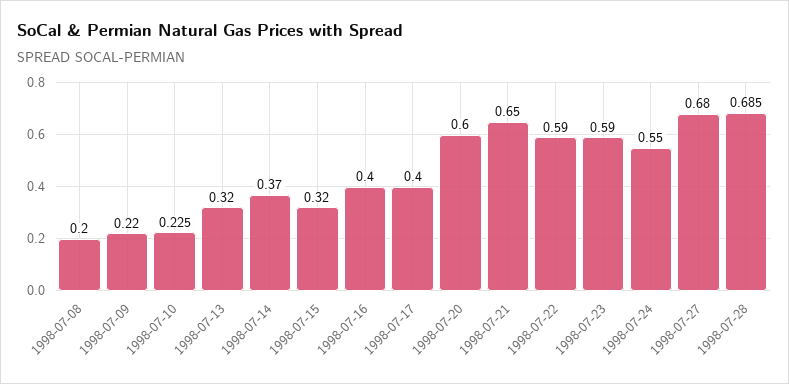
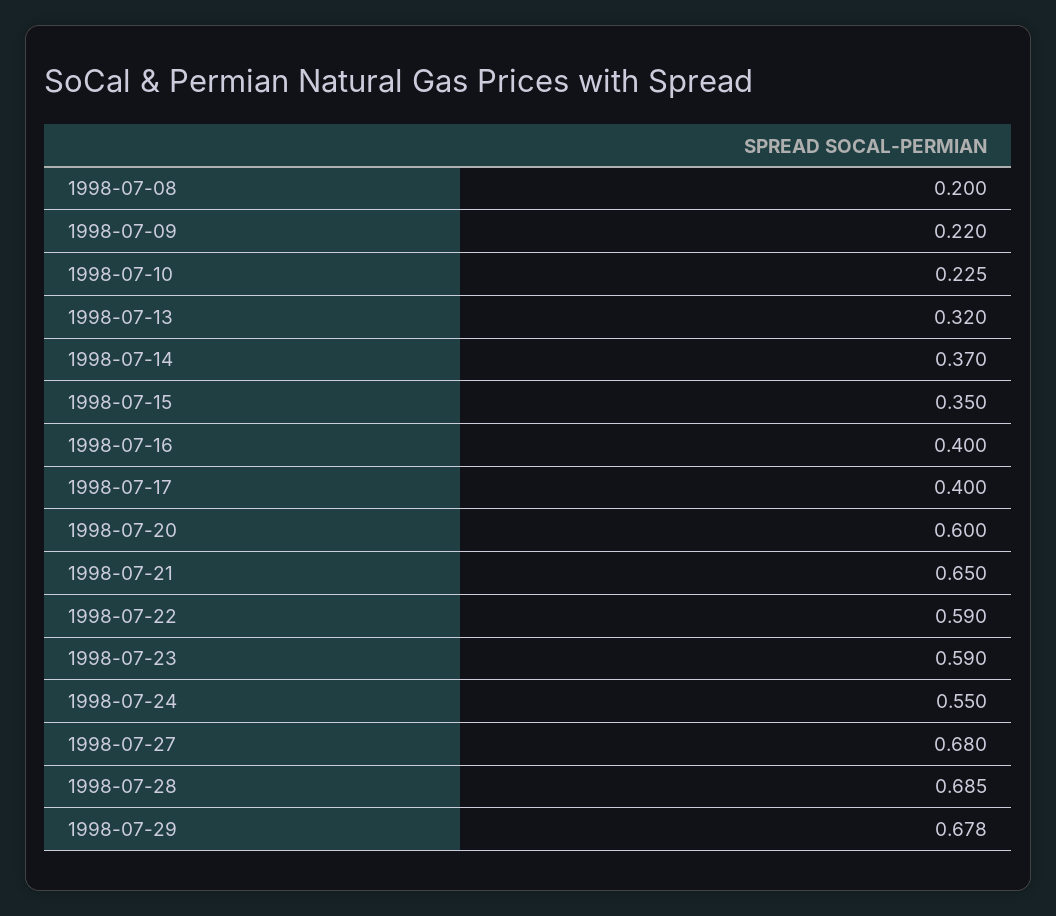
1998-07-15: 0.32 -> 0.35
1998-07-29: none -> 0.678

